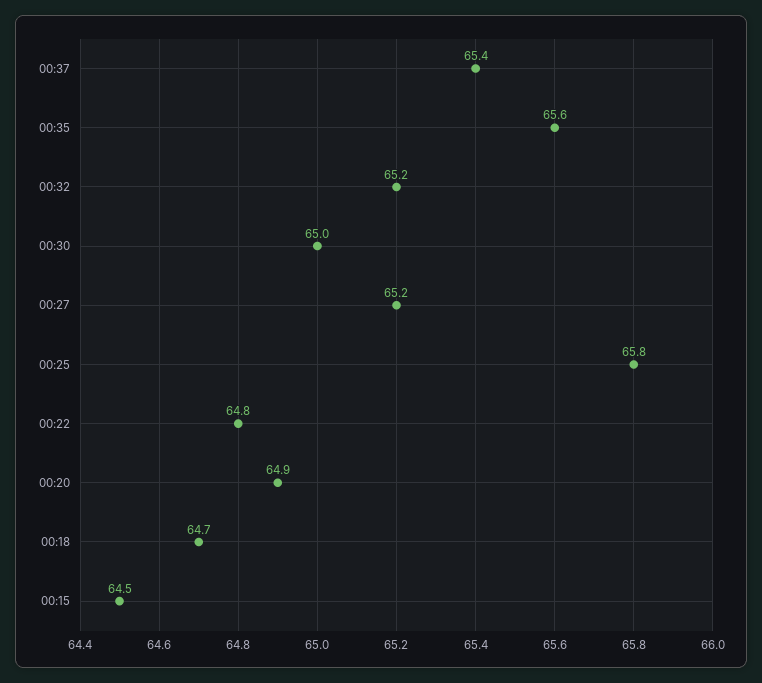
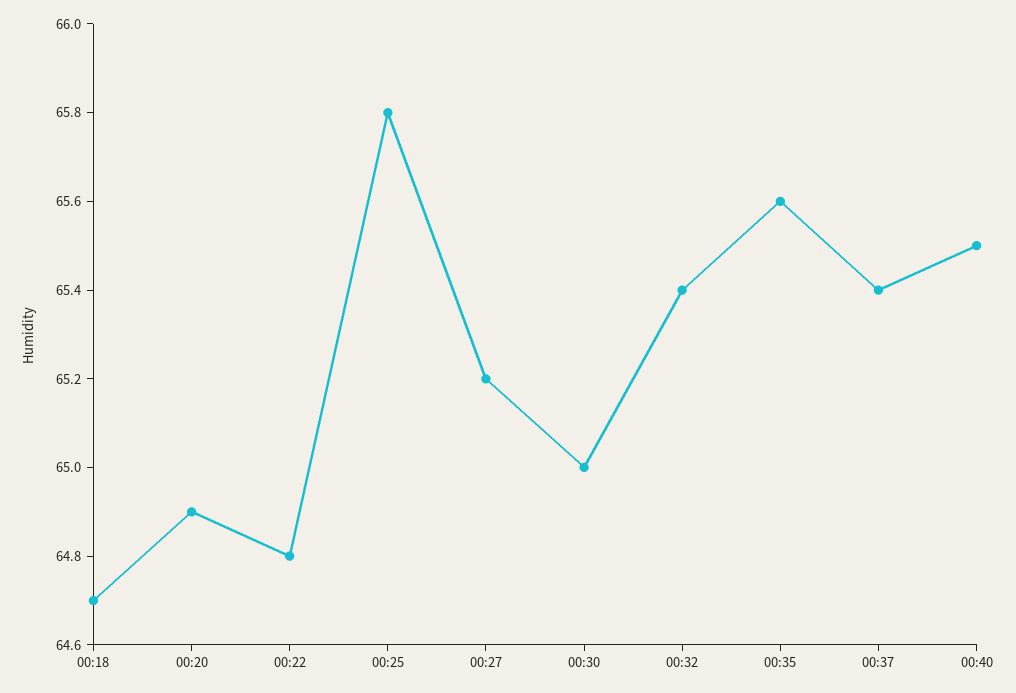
00:32: 65.2 -> 65.4
00:15: 64.5 -> none
00:40: none -> 65.5

